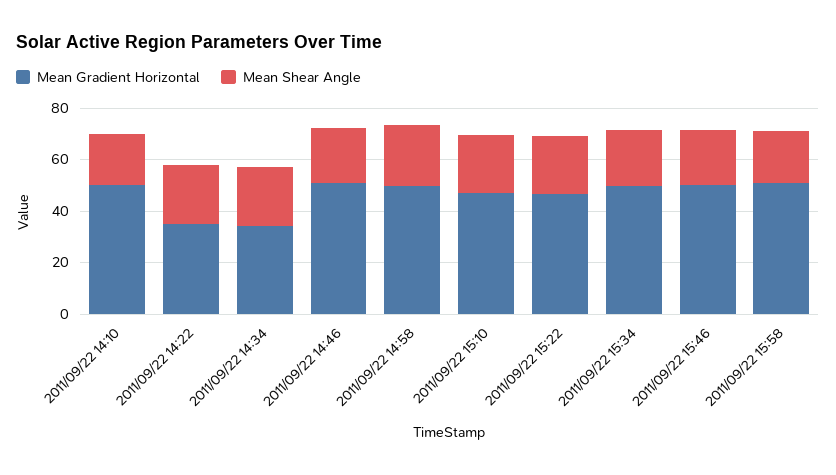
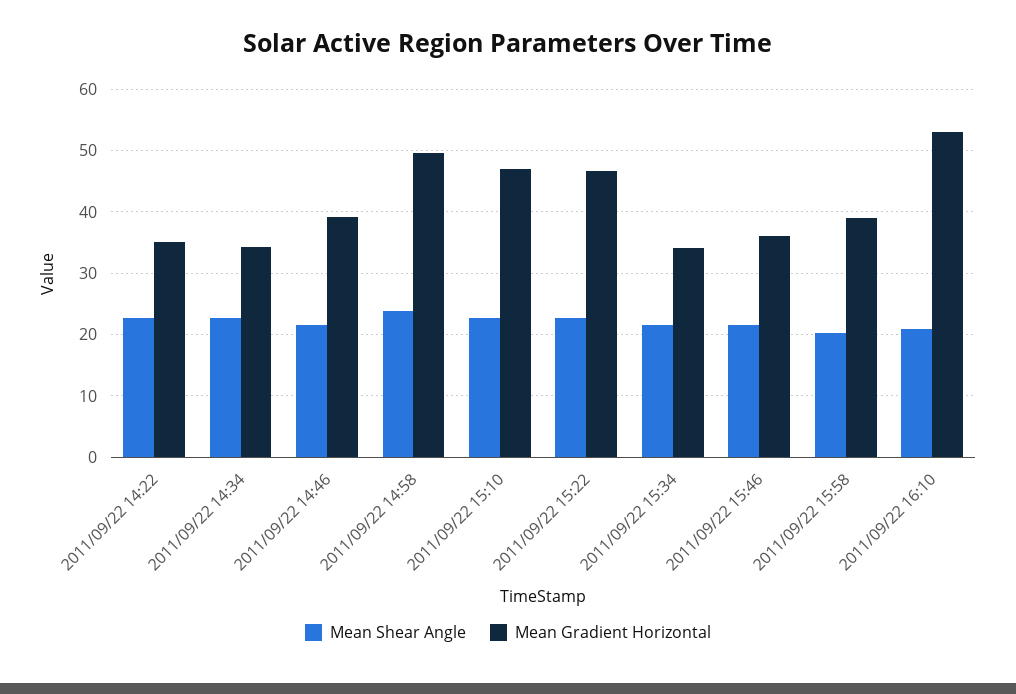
Mean Gradient Horizontal, 2011/09/22 14:10: 50 -> none
Mean Shear Angle, 2011/09/22 14:10: 20 -> none
Mean Gradient Horizontal, 2011/09/22 14:46: 50 -> 39
Mean Gradient Horizontal, 2011/09/22 15:34: 50 -> 34
Mean Gradient Horizontal, 2011/09/22 15:46: 50 -> 36
Mean Gradient Horizontal, 2011/09/22 15:58: 50 -> 39
Mean Shear Angle, 2011/09/22 16:10: none -> 21
Mean Gradient Horizontal, 2011/09/22 16:10: none -> 53

